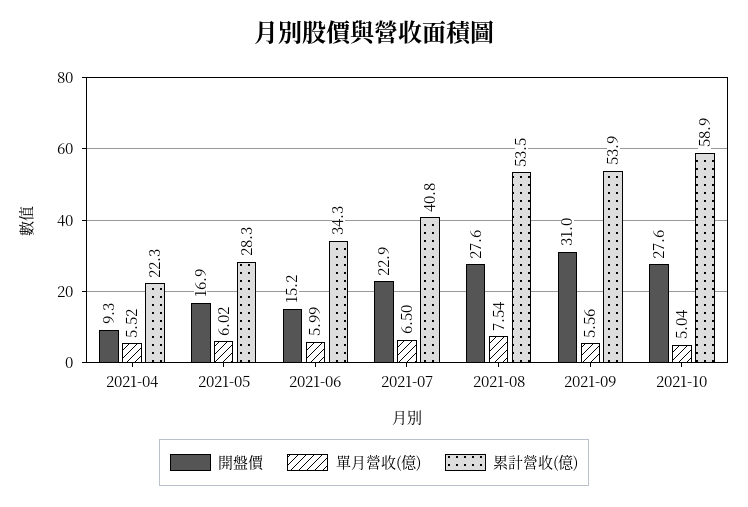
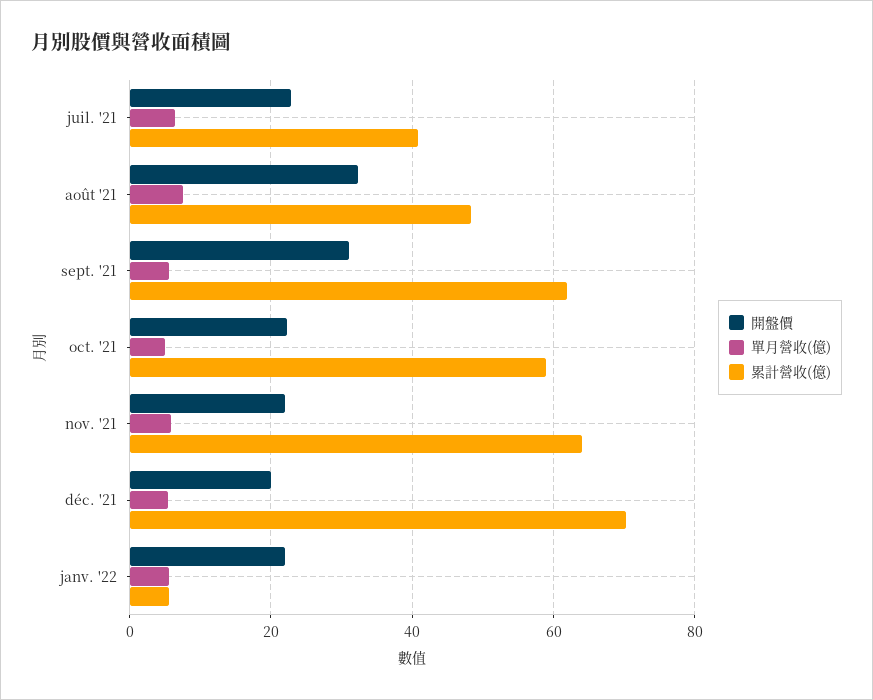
開盤價, 2021-04: 9.3 -> none
單月營收(億), 2021-04: 5.52 -> none
累計營收(億), 2021-04: 22.3 -> none
開盤價, 2021-05: 16.9 -> none
單月營收(億), 2021-05: 6.02 -> none
累計營收(億), 2021-05: 28.3 -> none
開盤價, 2021-06: 15.2 -> none
單月營收(億), 2021-06: 5.99 -> none
累計營收(億), 2021-06: 34.3 -> none
開盤價, 2021-08: 27.6 -> 32
累計營收(億), 2021-08: 53.5 -> 48
累計營收(億), 2021-09: 53.9 -> 62
開盤價, 2021-10: 27.6 -> 22
開盤價, nov. '21: none -> 22
單月營收(億), nov. '21: none -> 6
累計營收(億), nov. '21: none -> 64
開盤價, déc. '21: none -> 20
單月營收(億), déc. '21: none -> 6
累計營收(億), déc. '21: none -> 70
開盤價, janv. '22: none -> 22
單月營收(億), janv. '22: none -> 6
累計營收(億), janv. '22: none -> 6

